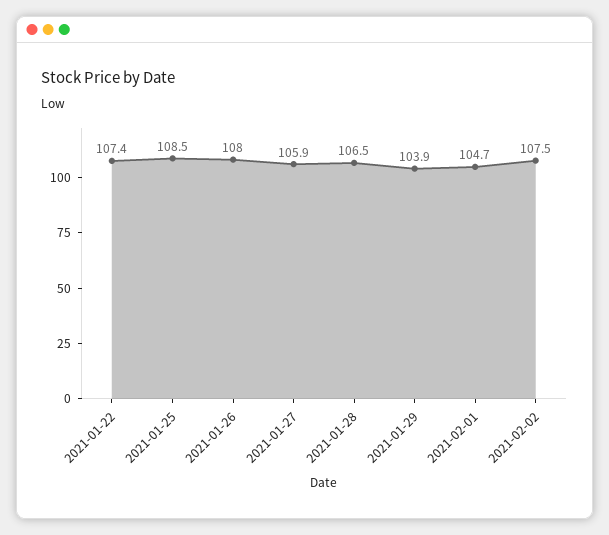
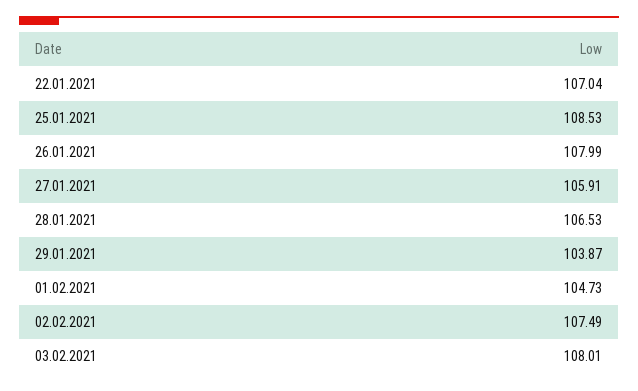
2021-01-22: 107.4 -> 107.04
03.02.2021: none -> 108.01

